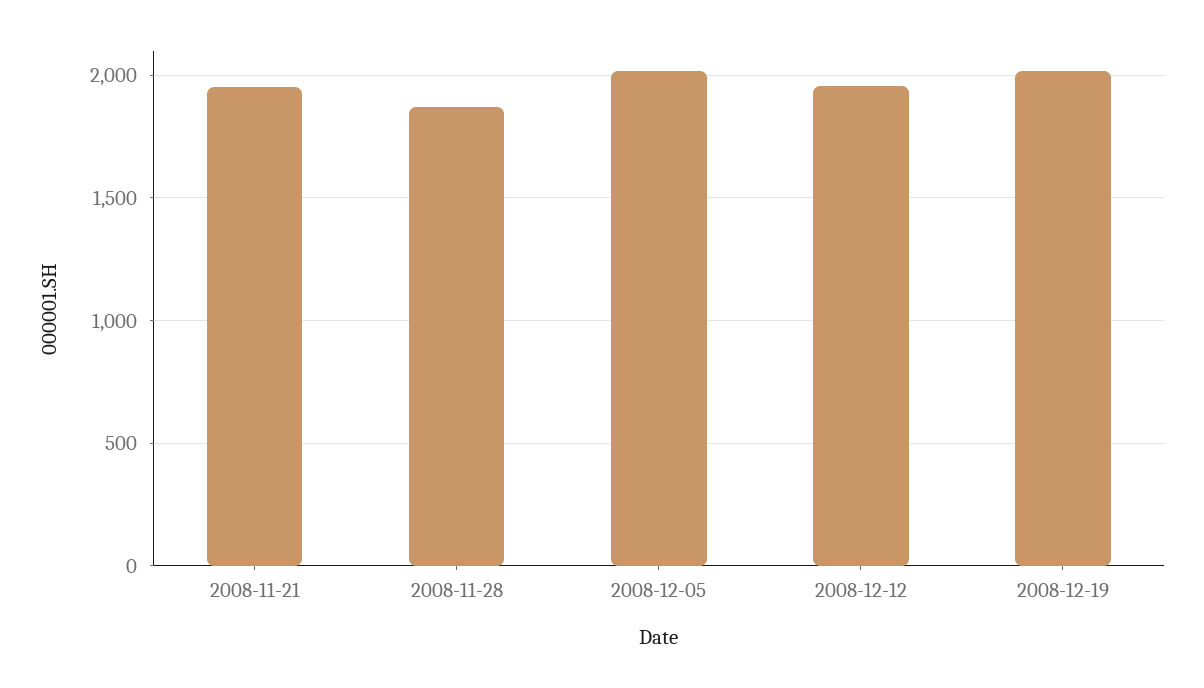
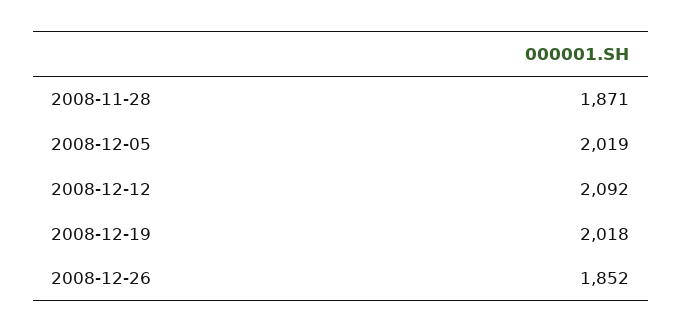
2008-11-21: 1950 -> none
2008-12-12: 1950 -> 2092
2008-12-26: none -> 1852

